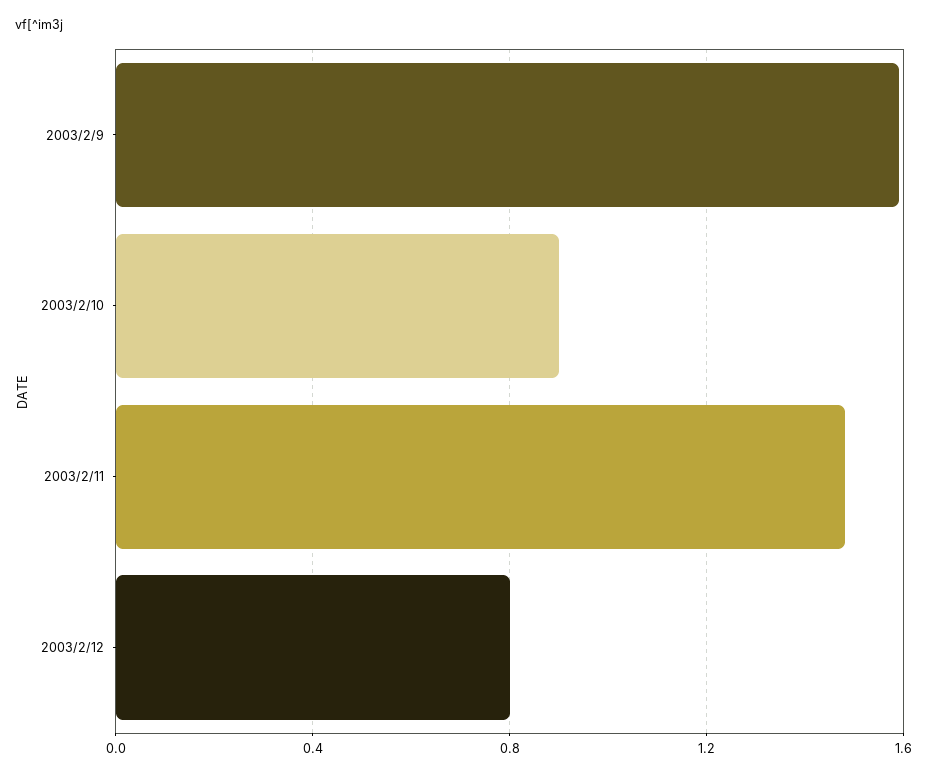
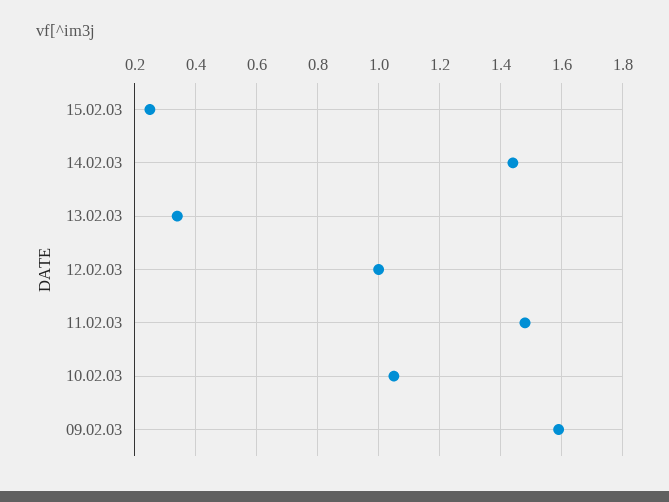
2003/2/10: 0.9 -> 1.05
2003/2/12: 0.8 -> 1
15.02.03: none -> 0.25
14.02.03: none -> 1.45
13.02.03: none -> 0.35

